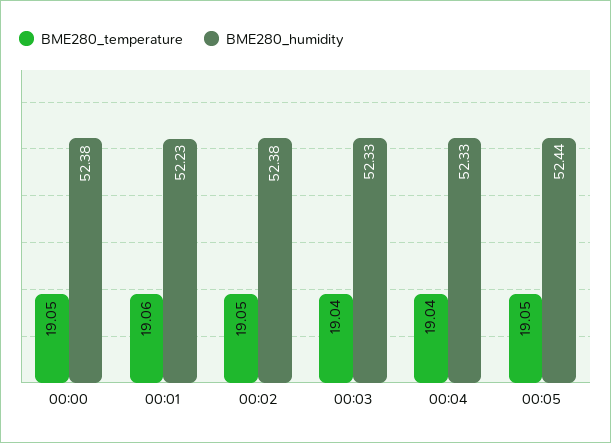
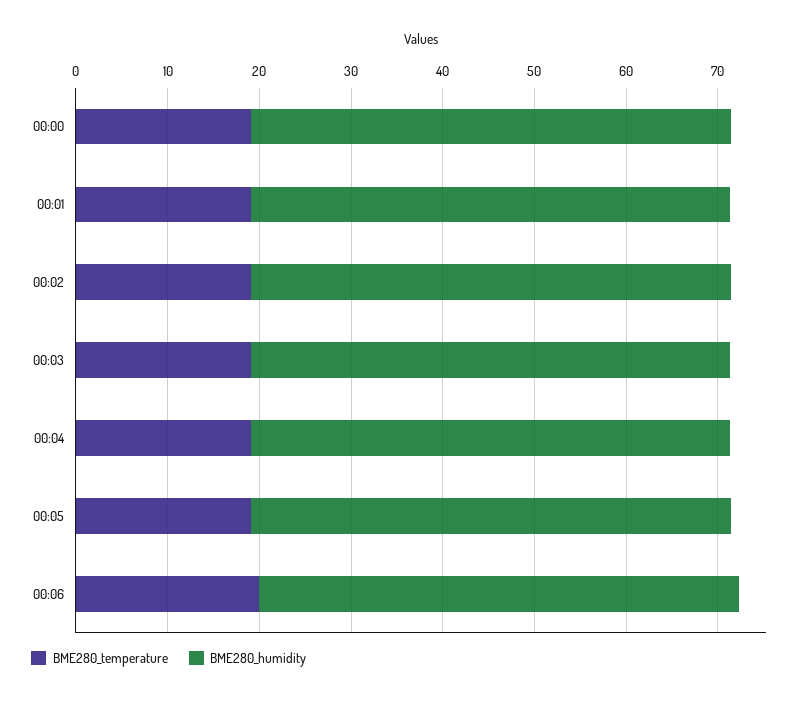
BME280_temperature, 00:06: none -> 20
BME280_humidity, 00:06: none -> 52

